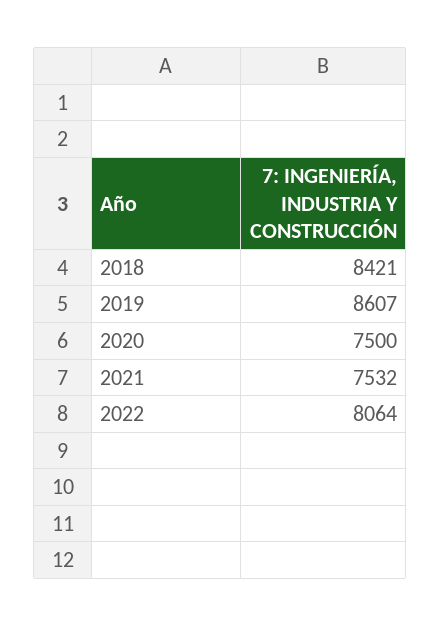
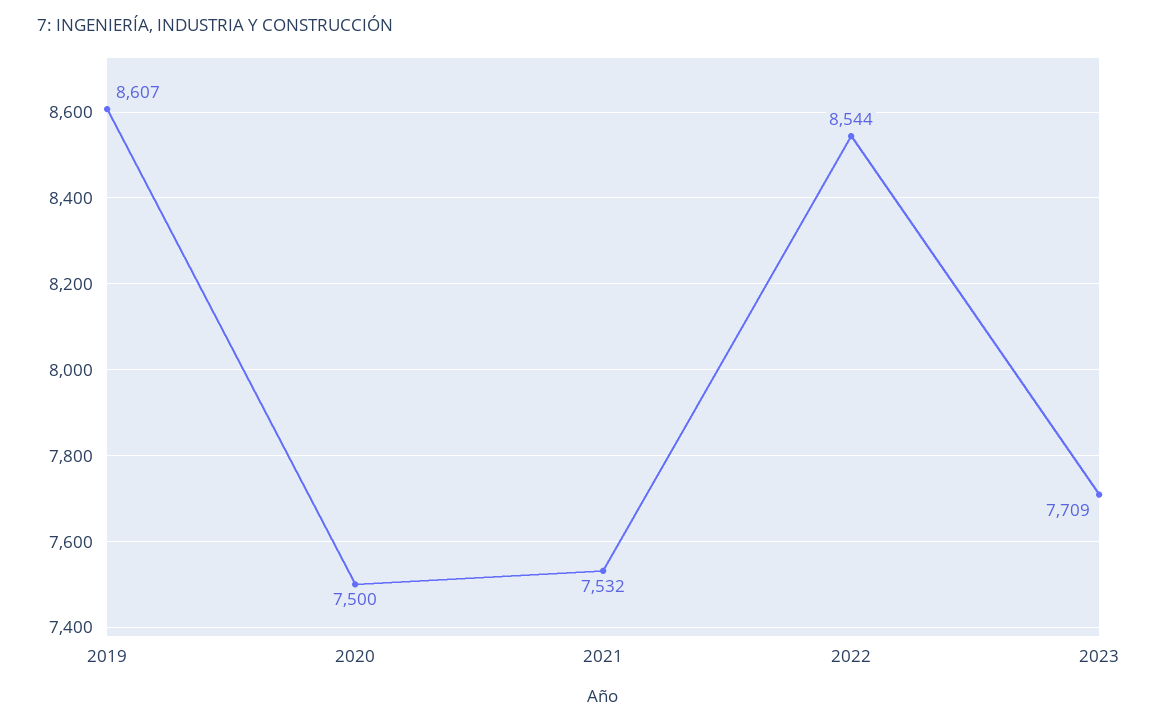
2018: 8421 -> none
2022: 8064 -> 8544
2023: none -> 7709

